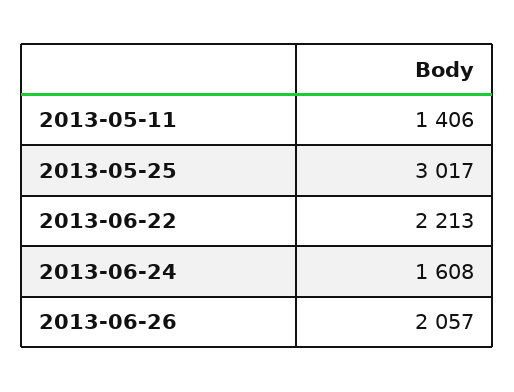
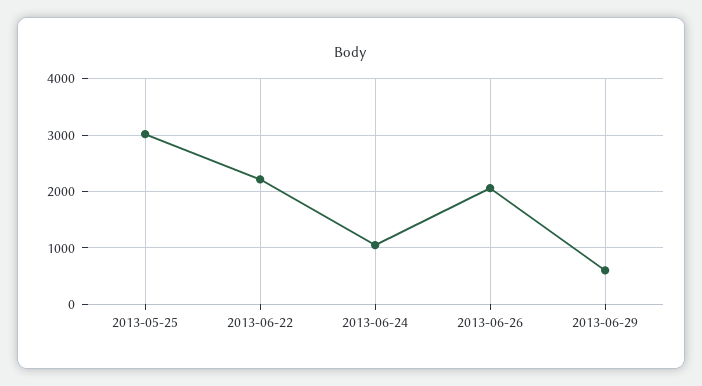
2013-05-11: 1406 -> none
2013-06-24: 1608 -> 1000
2013-06-29: none -> 600

